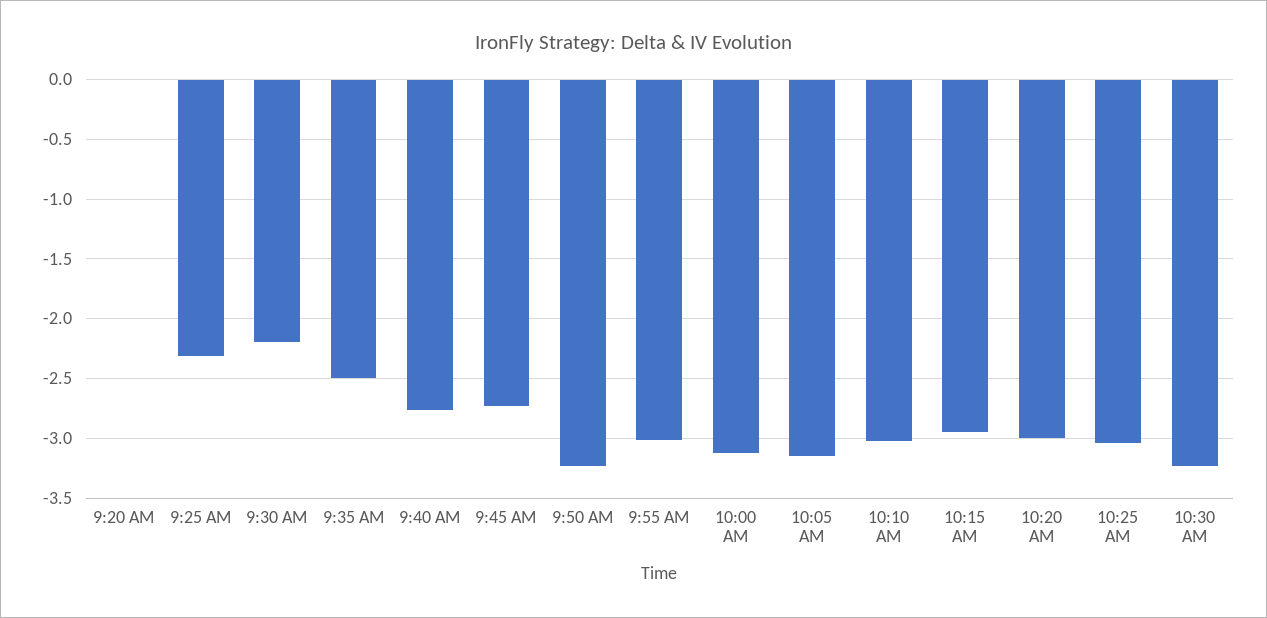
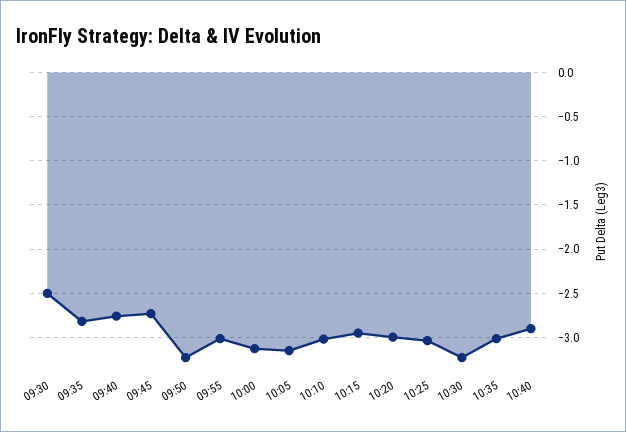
9:20 AM: 0 -> none
9:25 AM: -2.3 -> none
9:30 AM: -2.2 -> -2.5
9:35 AM: -2.5 -> -2.8
10:35: none -> -3
10:40: none -> -2.9

